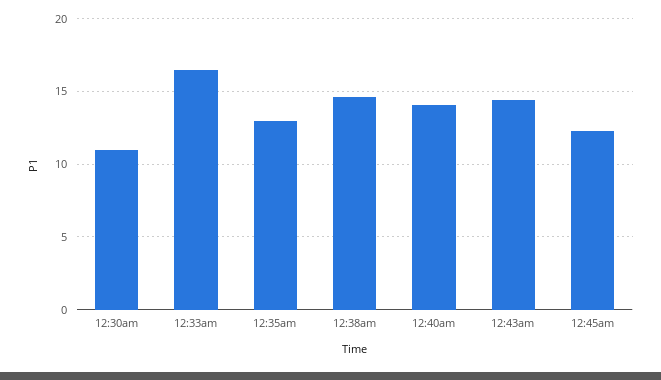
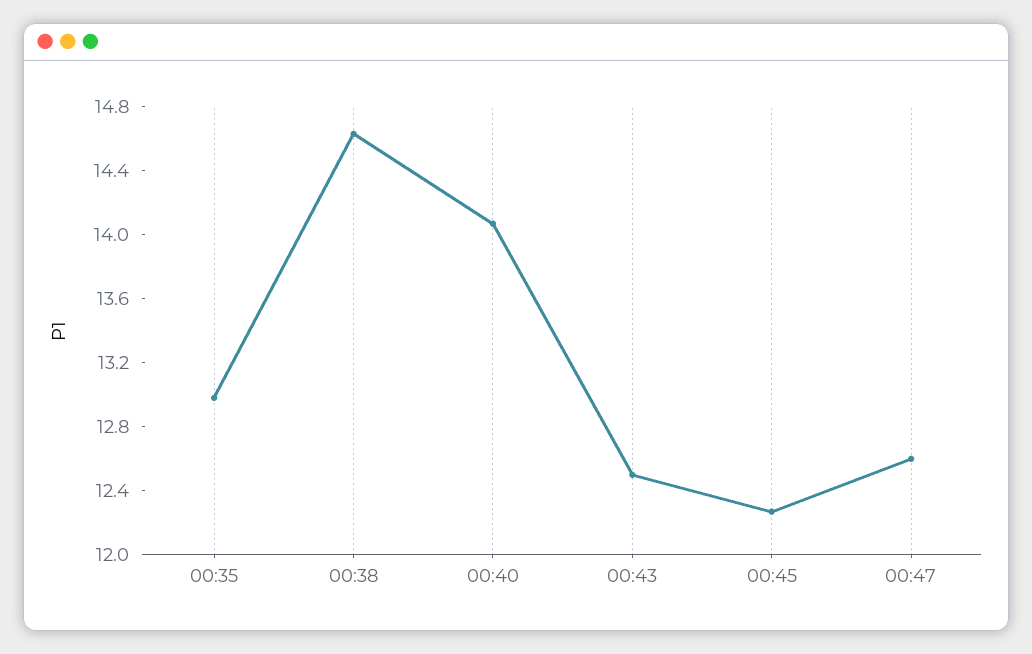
12:30am: 11 -> none
12:33am: 16.5 -> none
12:43am: 14.5 -> 12.5
00:47: none -> 12.6

